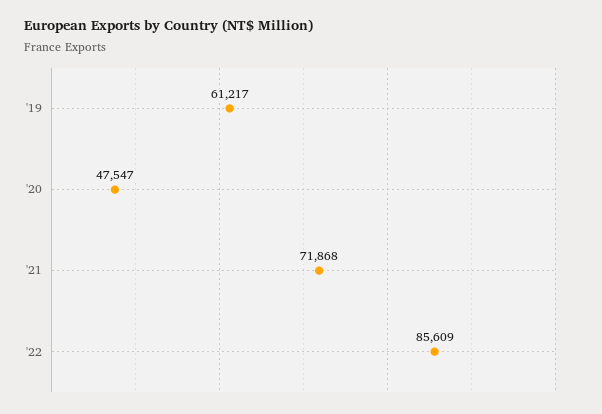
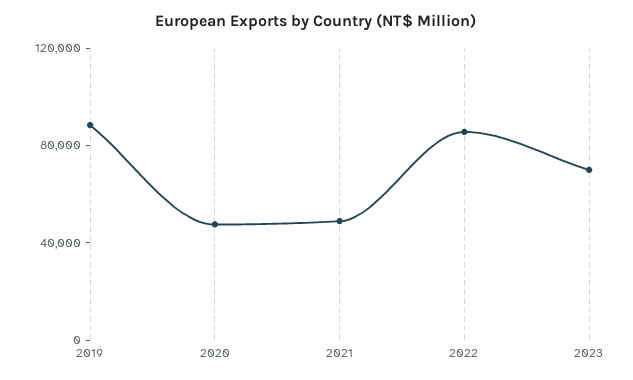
'19: 61217 -> 90000
'21: 71868 -> 50000
2023: none -> 70000

